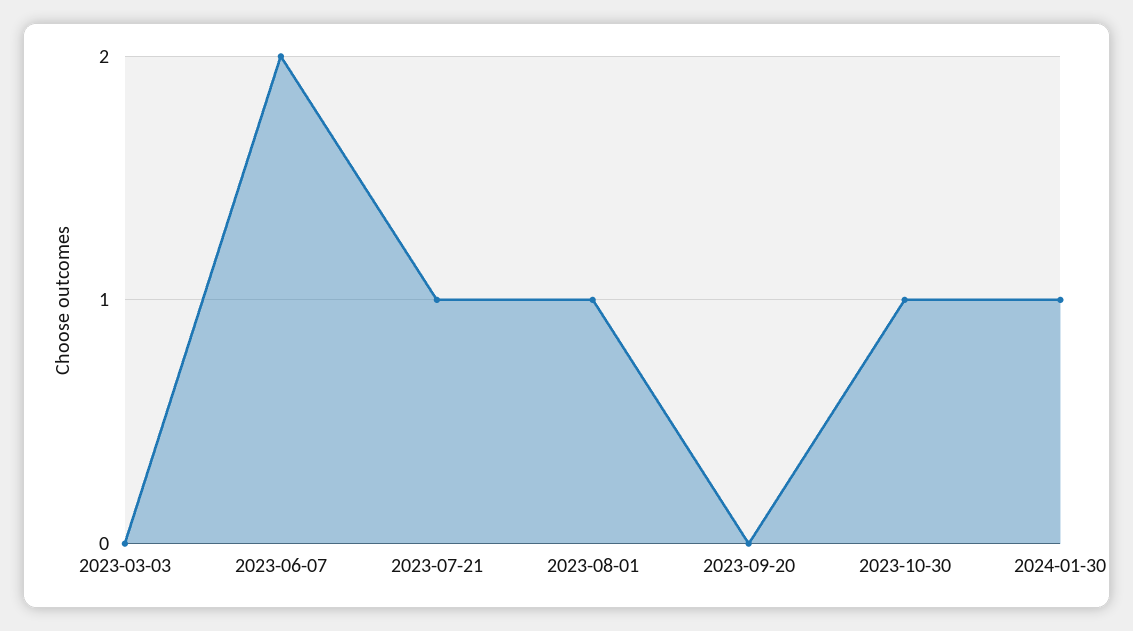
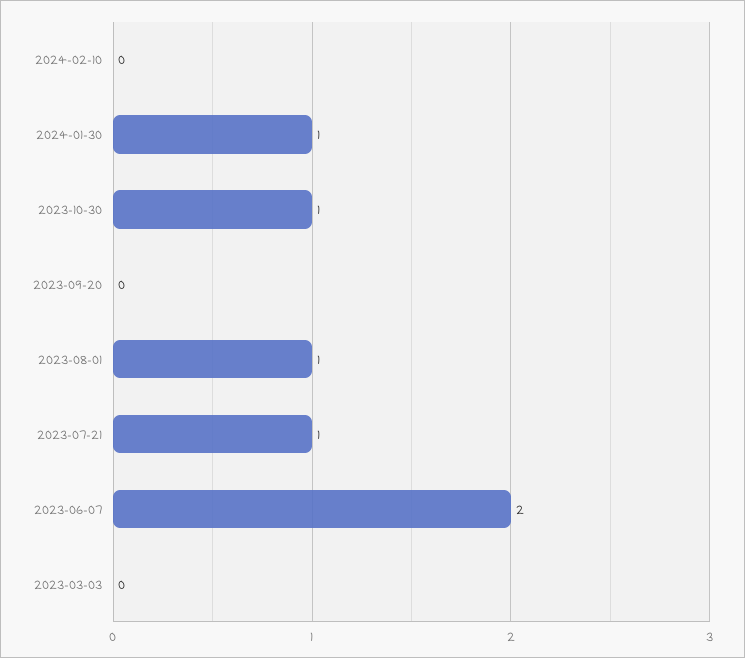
2024-02-10: none -> 0

